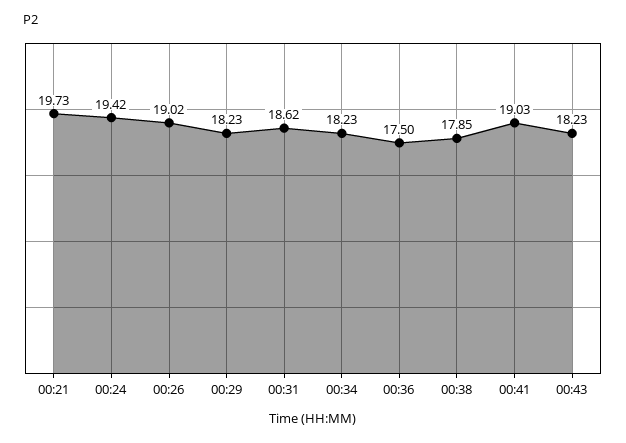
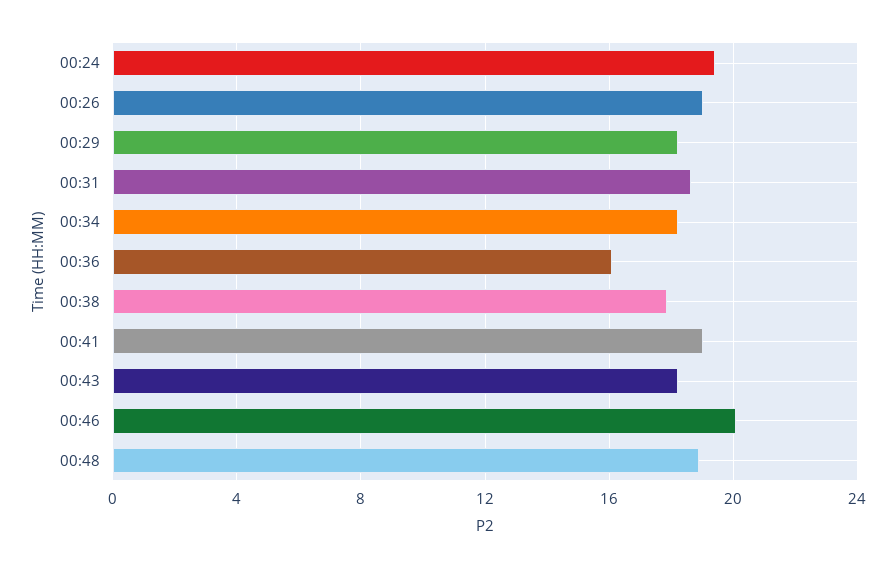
00:21: 19.73 -> none
00:36: 17.5 -> 16
00:46: none -> 20
00:48: none -> 19

